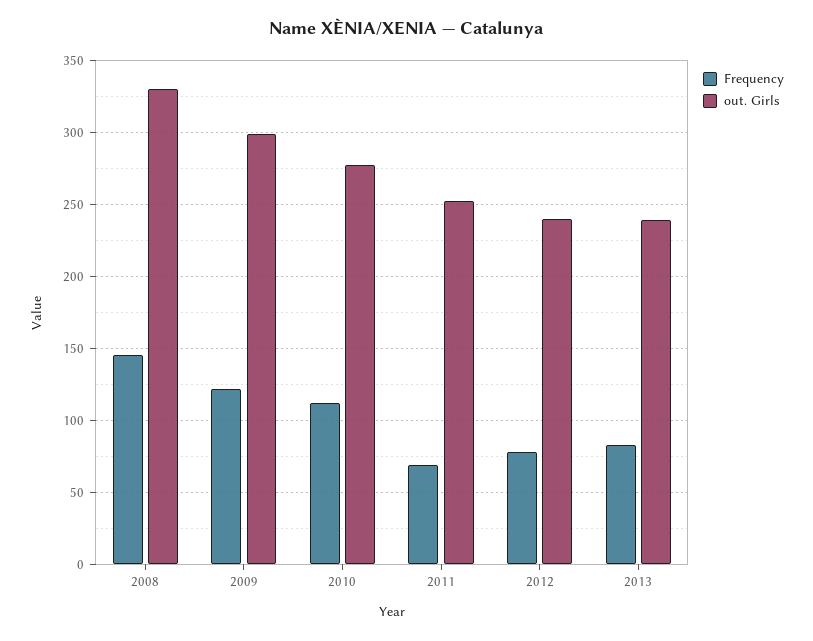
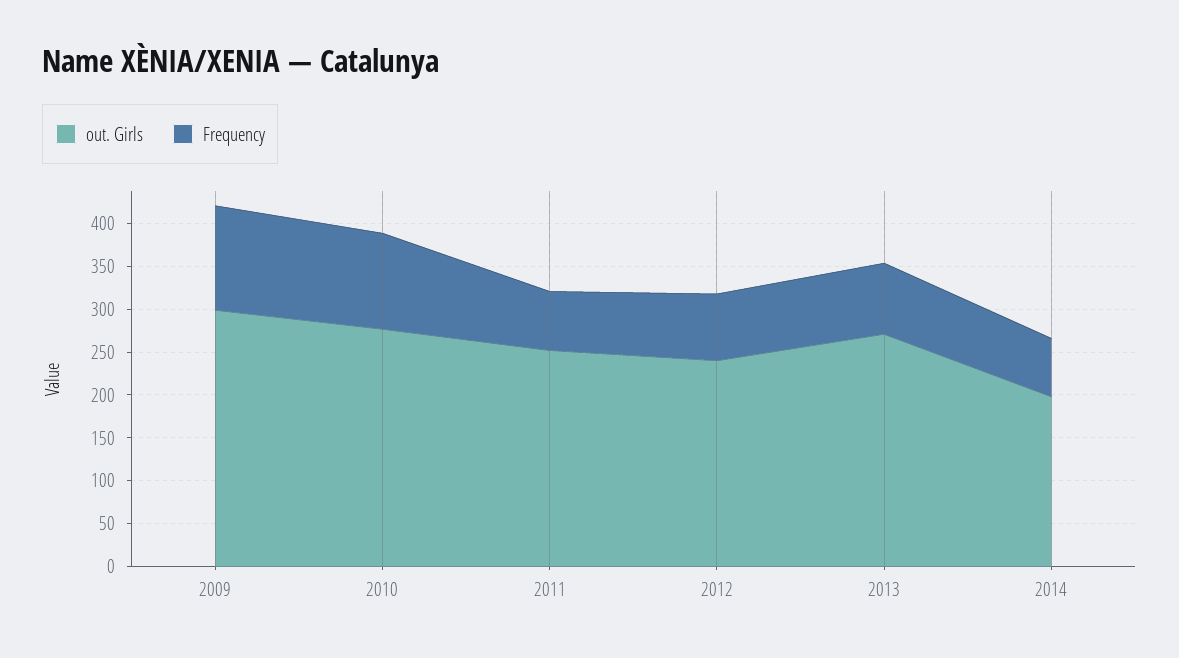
Frequency, 2008: 145 -> none
out. Girls, 2008: 330 -> none
out. Girls, 2013: 240 -> 270
out. Girls, 2014: none -> 200
Frequency, 2014: none -> 70

